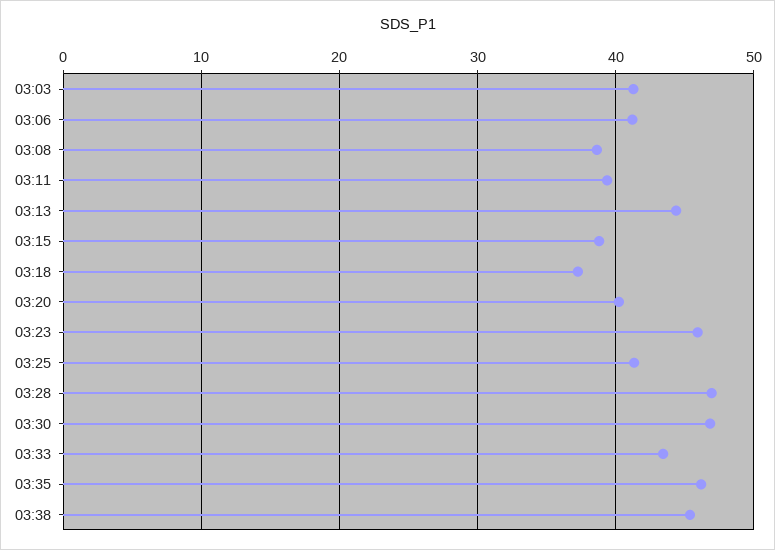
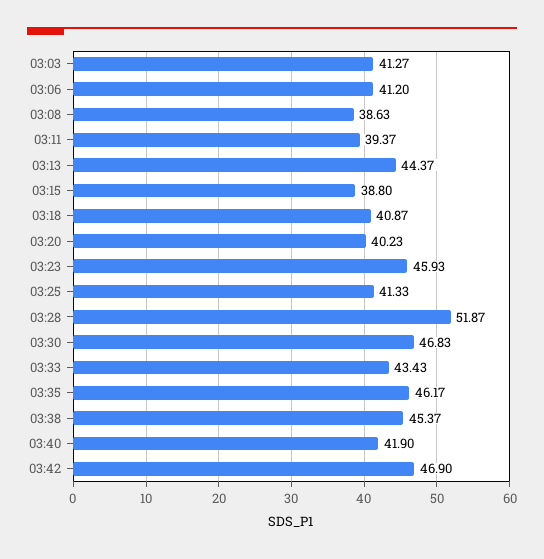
03:18: 37 -> 40.87
03:28: 47 -> 51.87
03:40: none -> 41.9
03:42: none -> 46.9

